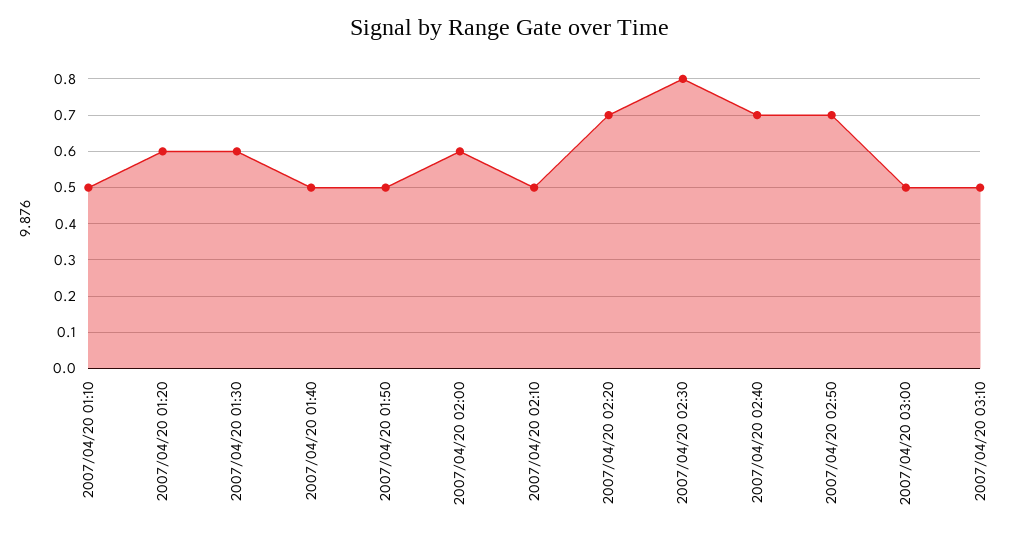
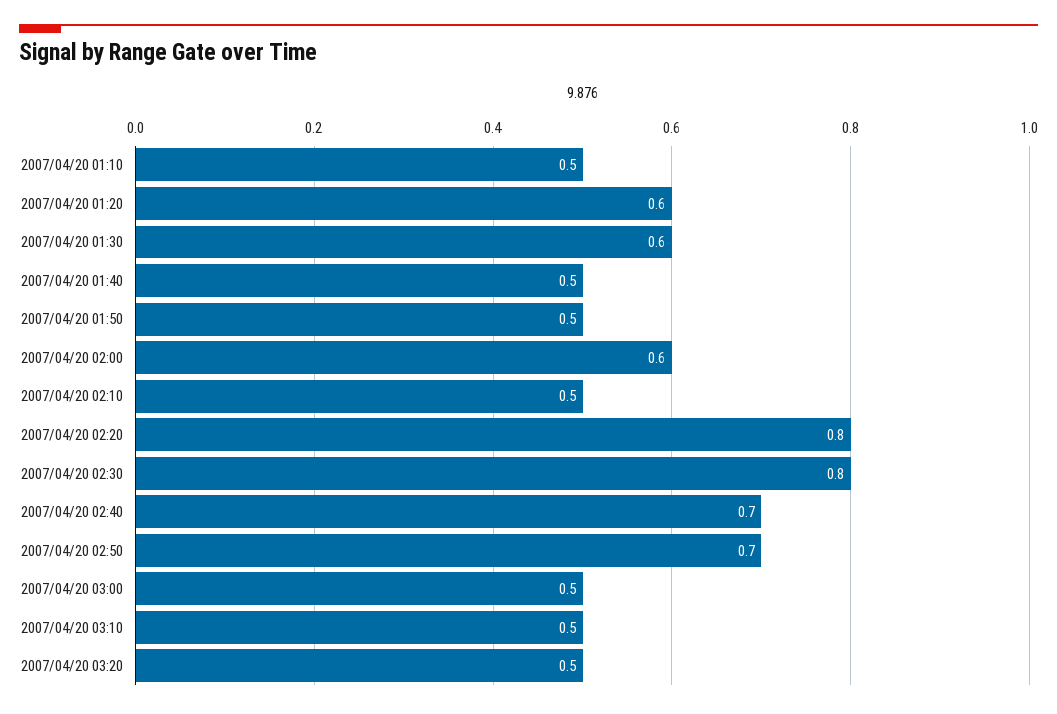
2007/04/20 02:20: 0.7 -> 0.8
2007/04/20 03:20: none -> 0.5

